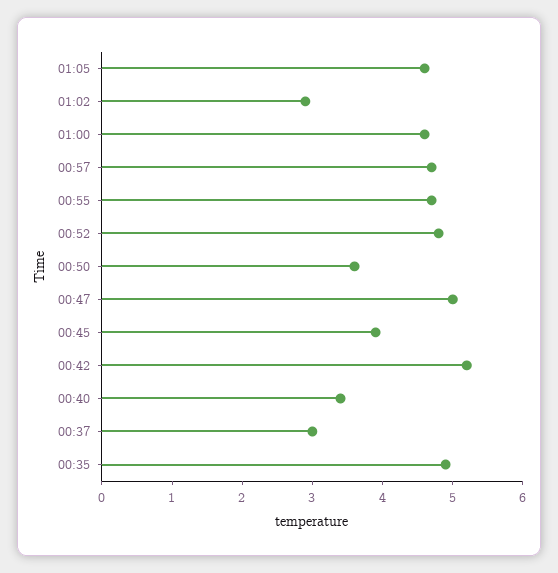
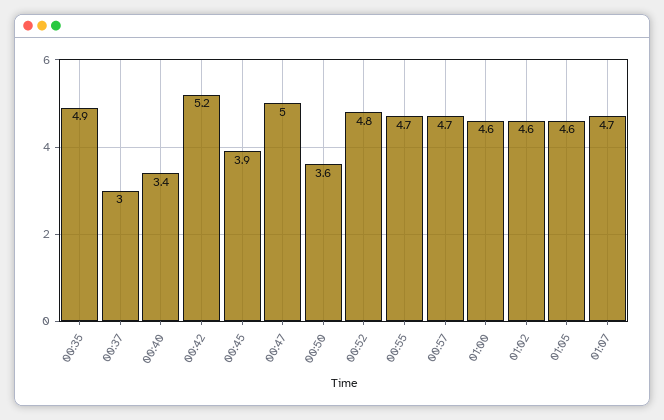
01:02: 3 -> 4.6
01:07: none -> 4.7

